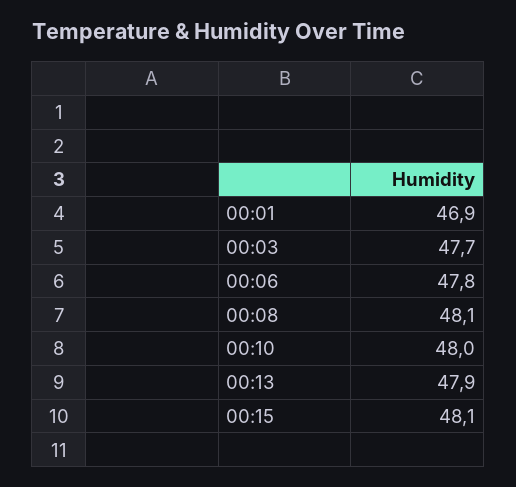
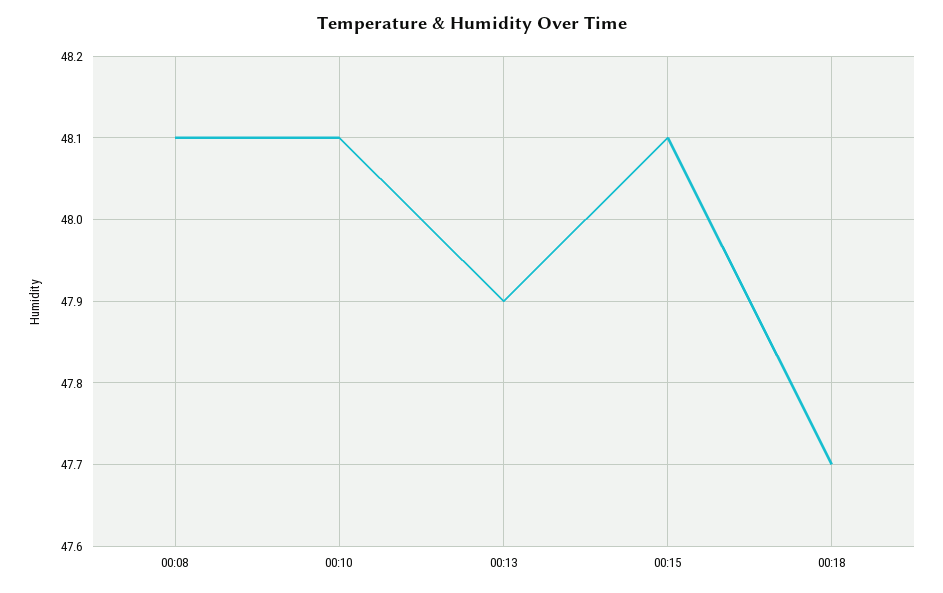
00:01: 46.9 -> none
00:03: 47.7 -> none
00:06: 47.8 -> none
00:10: 48 -> 48.1
00:18: none -> 47.7

